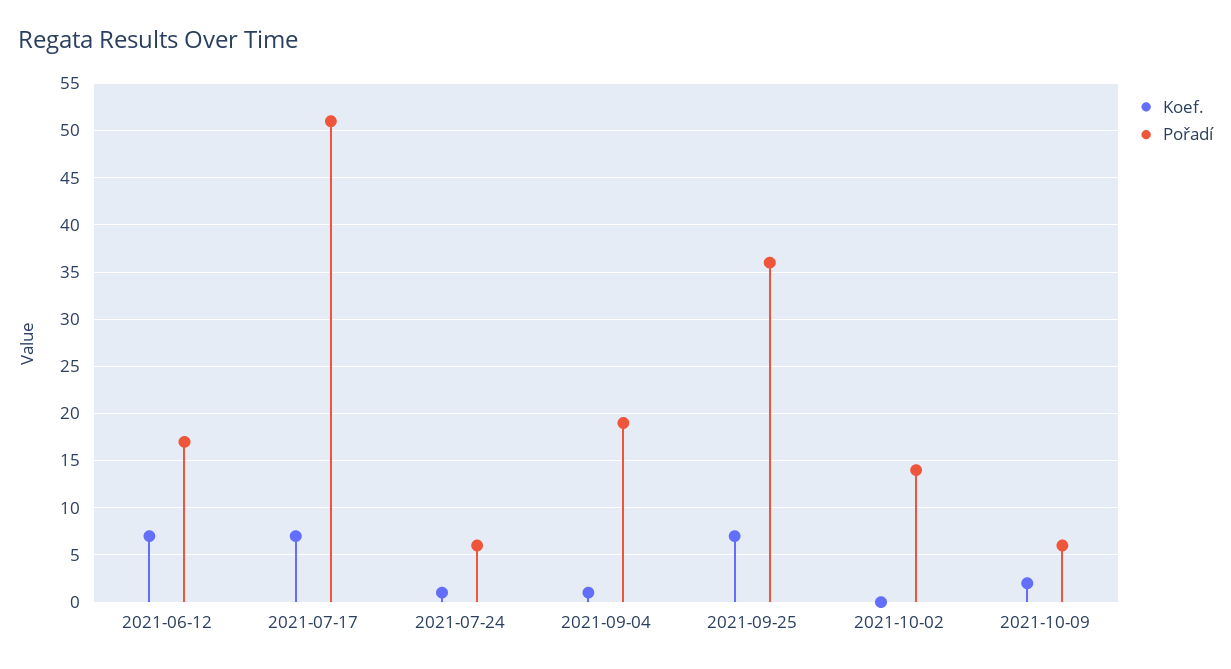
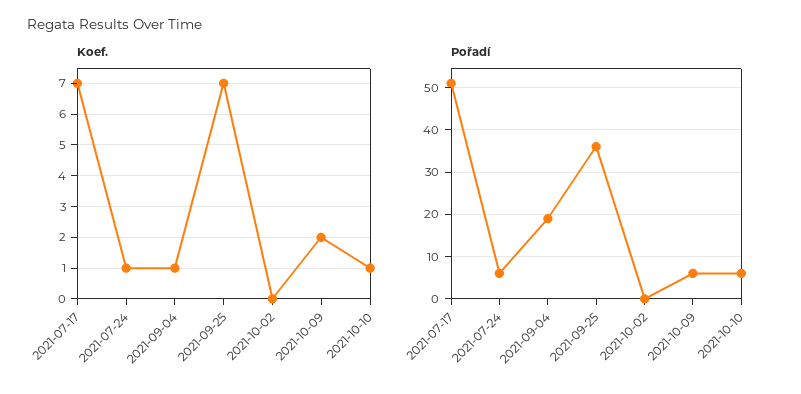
Koef., 2021-06-12: 7 -> none
Pořadí, 2021-06-12: 17 -> none
Pořadí, 2021-10-02: 14 -> 0
Koef., 2021-10-10: none -> 1
Pořadí, 2021-10-10: none -> 5

